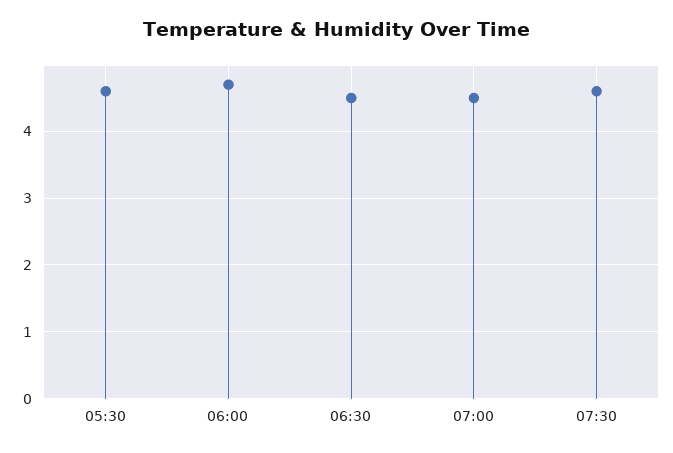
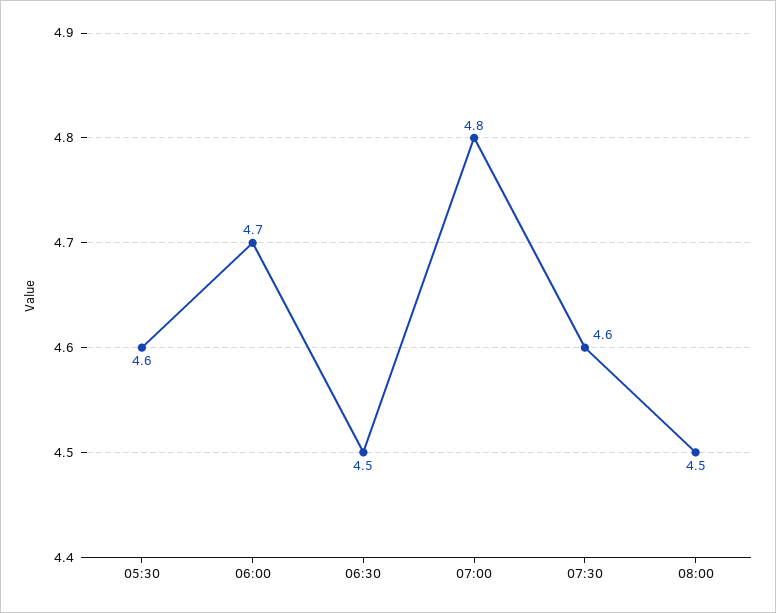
07:00: 4.5 -> 4.8
08:00: none -> 4.5

